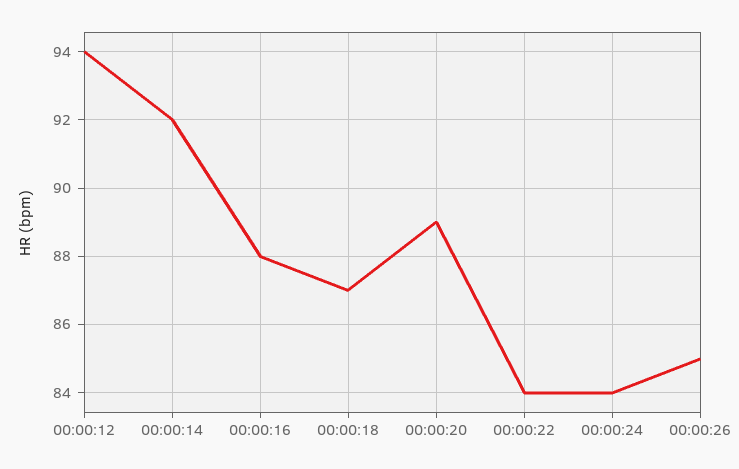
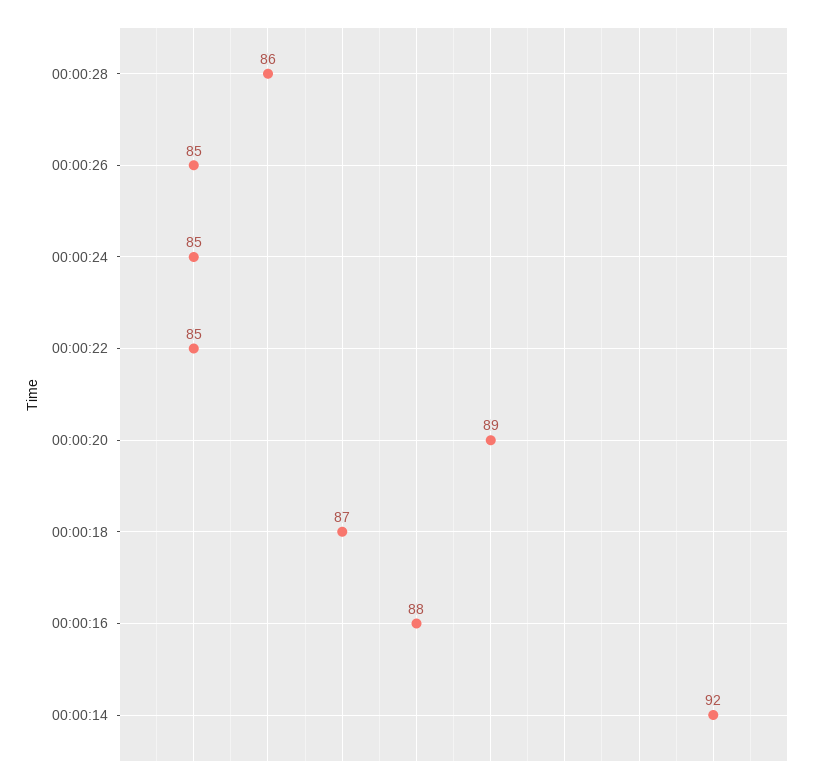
00:00:12: 94 -> none
00:00:22: 84 -> 85
00:00:24: 84 -> 85
00:00:28: none -> 86

